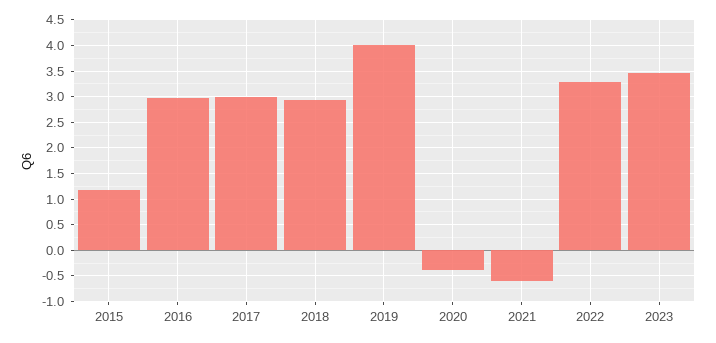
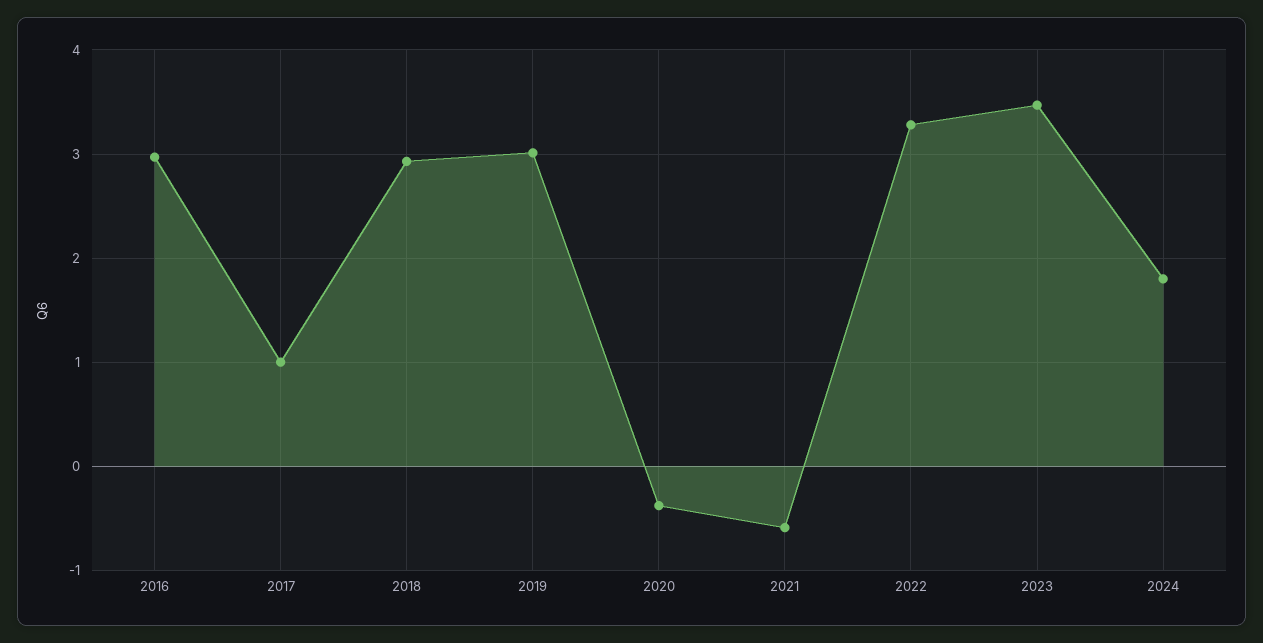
2015: 1.25 -> none
2017: 3 -> 1
2019: 4 -> 3
2024: none -> 1.8

